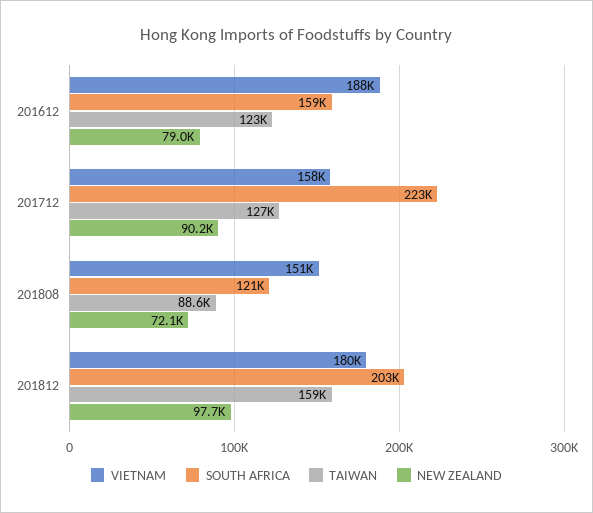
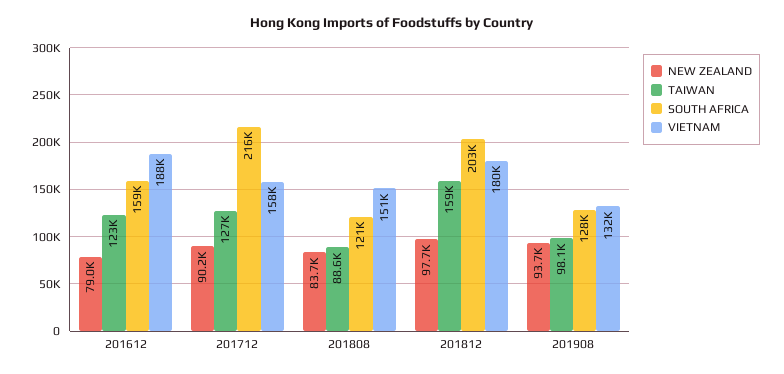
SOUTH AFRICA, 201712: 223000 -> 216000
NEW ZEALAND, 201808: 72100 -> 83700
NEW ZEALAND, 201908: none -> 93700
TAIWAN, 201908: none -> 98100
SOUTH AFRICA, 201908: none -> 128000
VIETNAM, 201908: none -> 132000

